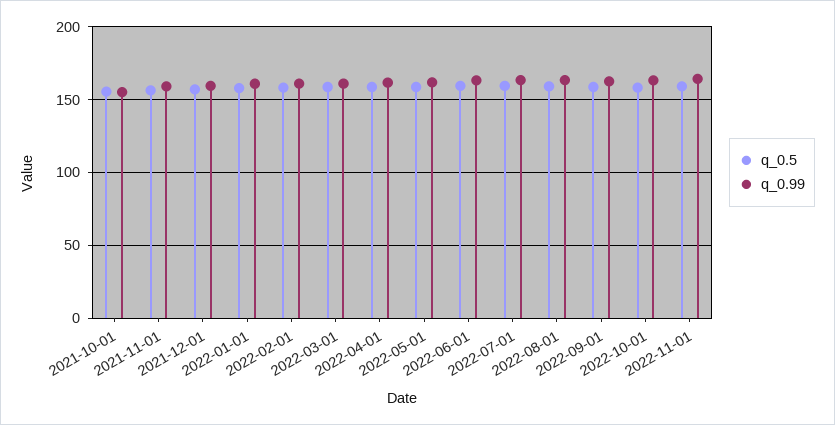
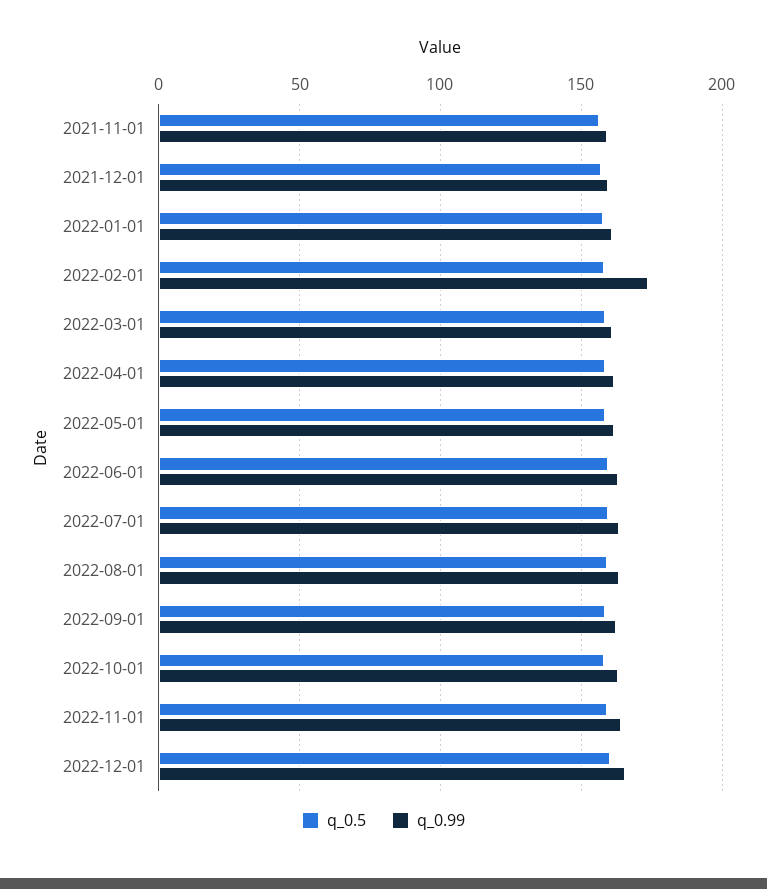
q_0.5, 2021-10-01: 155 -> none
q_0.99, 2021-10-01: 155 -> none
q_0.99, 2022-02-01: 160 -> 175
q_0.5, 2022-12-01: none -> 160
q_0.99, 2022-12-01: none -> 165

